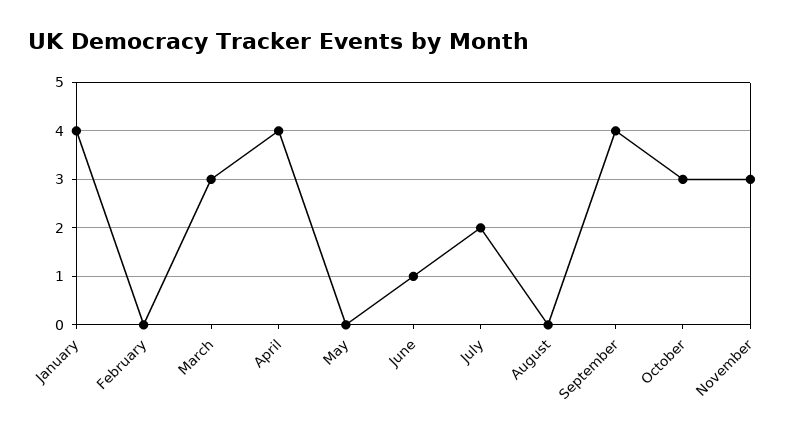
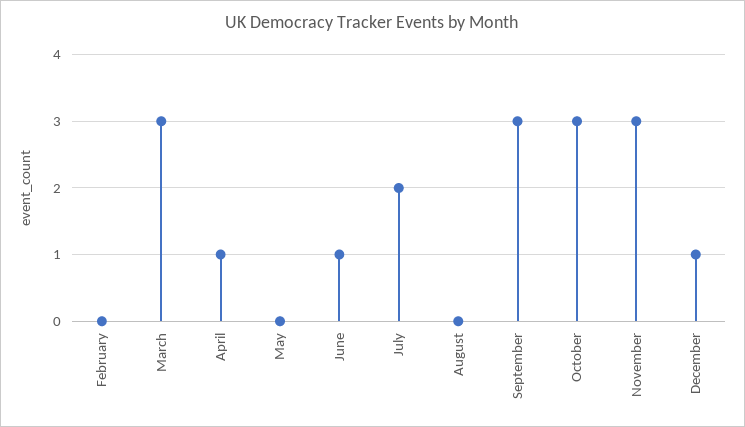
January: 4 -> none
April: 4 -> 1
September: 4 -> 3
December: none -> 1

